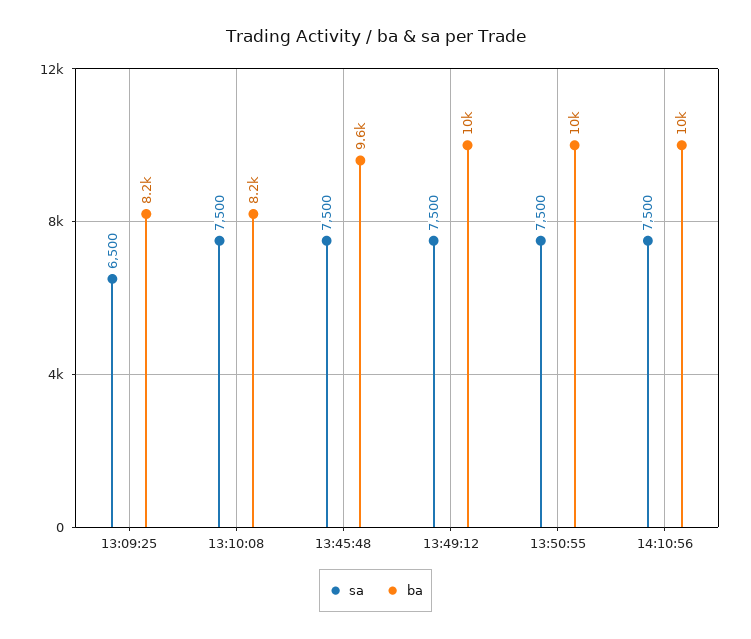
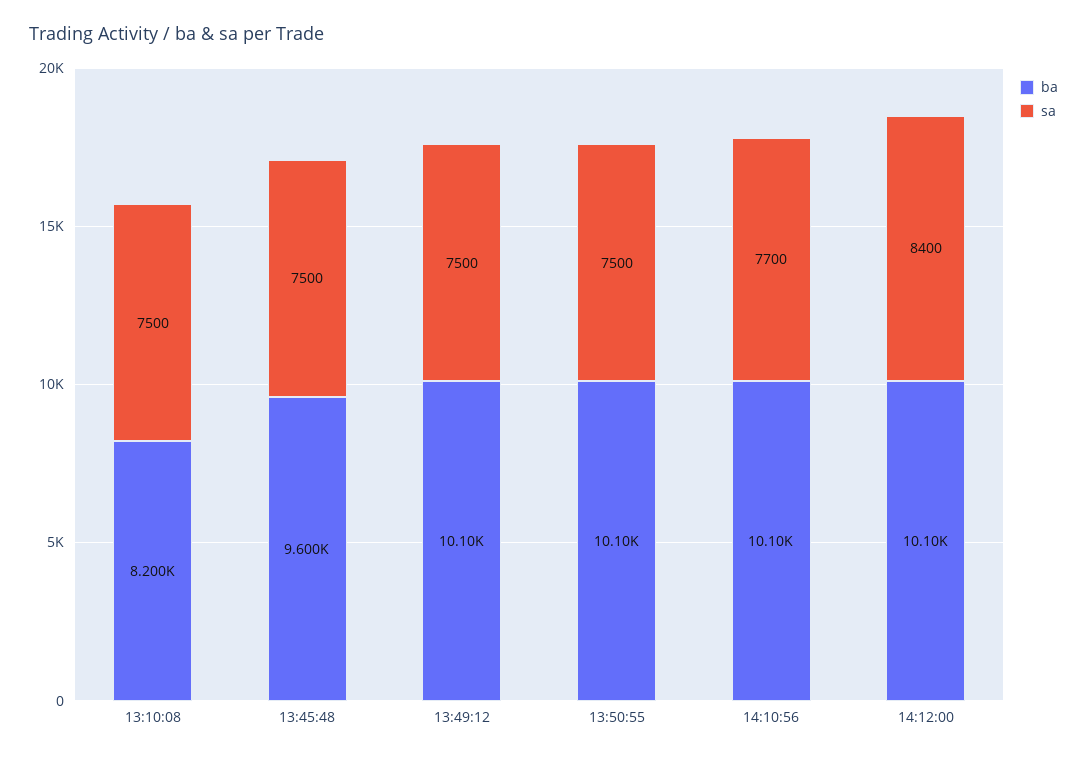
sa, 13:09:25: 6500 -> none
ba, 13:09:25: 8200 -> none
sa, 14:10:56: 7500 -> 7700
ba, 14:12:00: none -> 10100
sa, 14:12:00: none -> 8400

